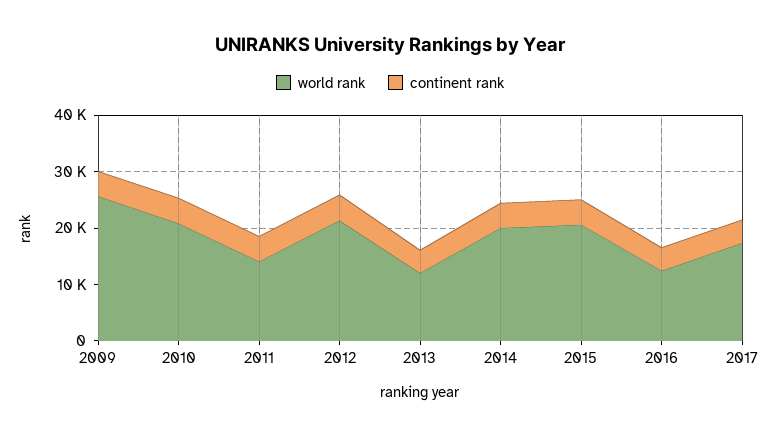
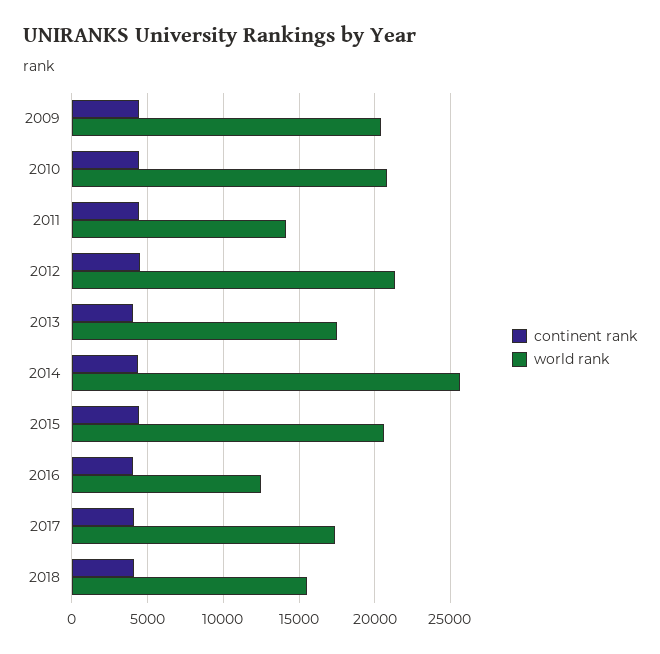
world rank, 2009: 26000 -> 20500
world rank, 2013: 12000 -> 17500
world rank, 2014: 20000 -> 25500
continent rank, 2018: none -> 4000
world rank, 2018: none -> 15500

